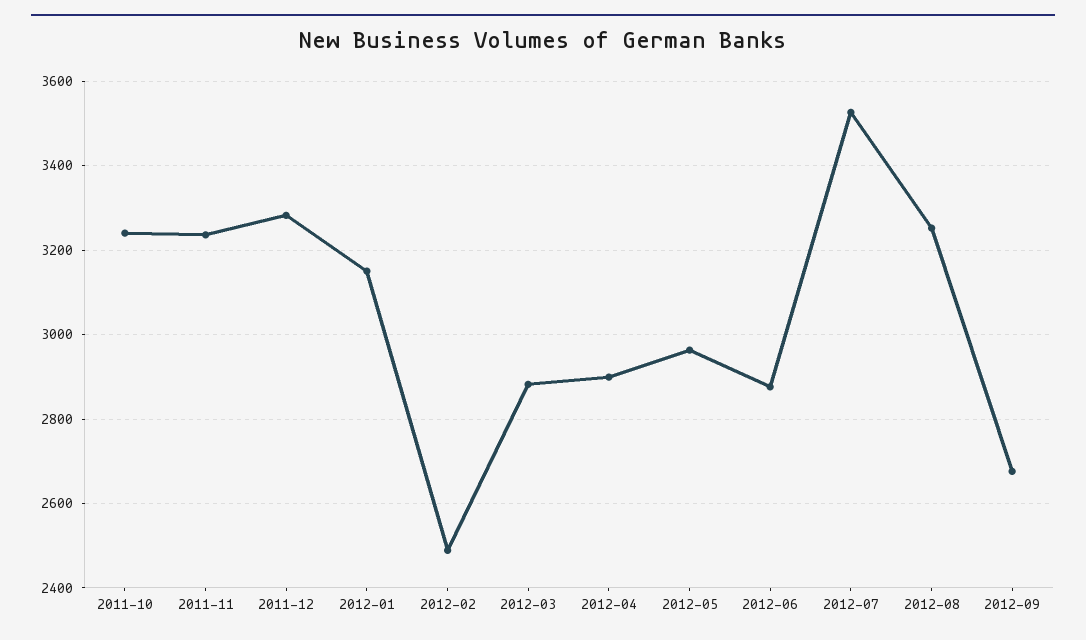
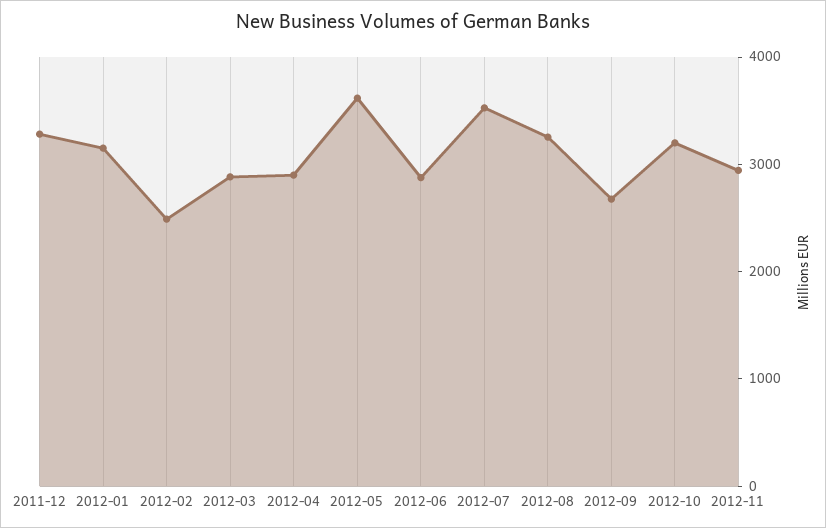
2011-10: 3240 -> none
2011-11: 3240 -> none
2012-05: 2960 -> 3600
2012-10: none -> 3200
2012-11: none -> 3000

